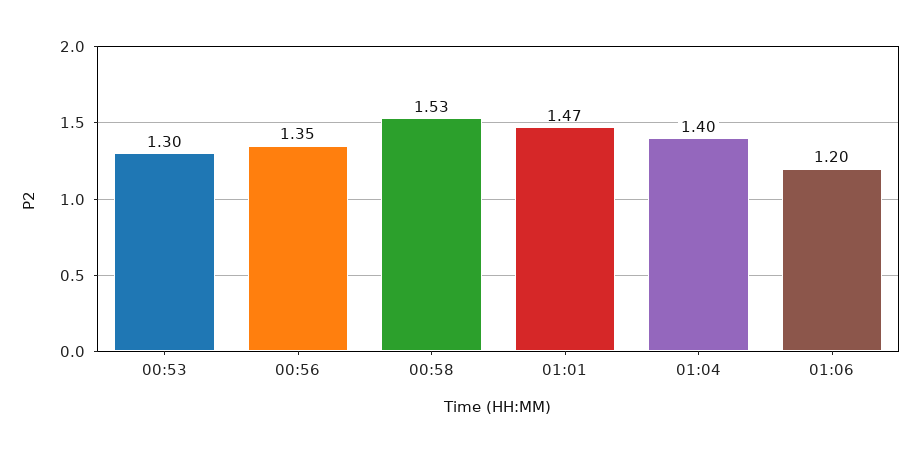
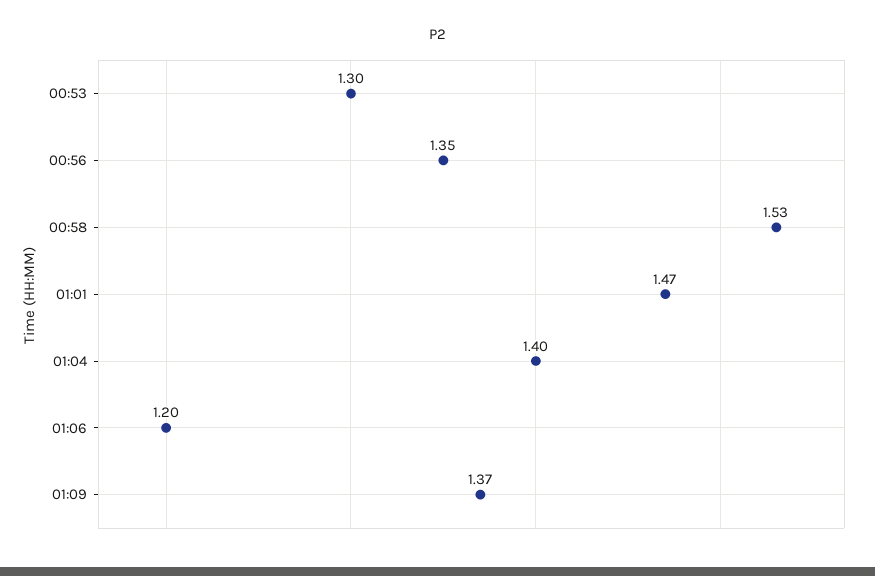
01:09: none -> 1.37

